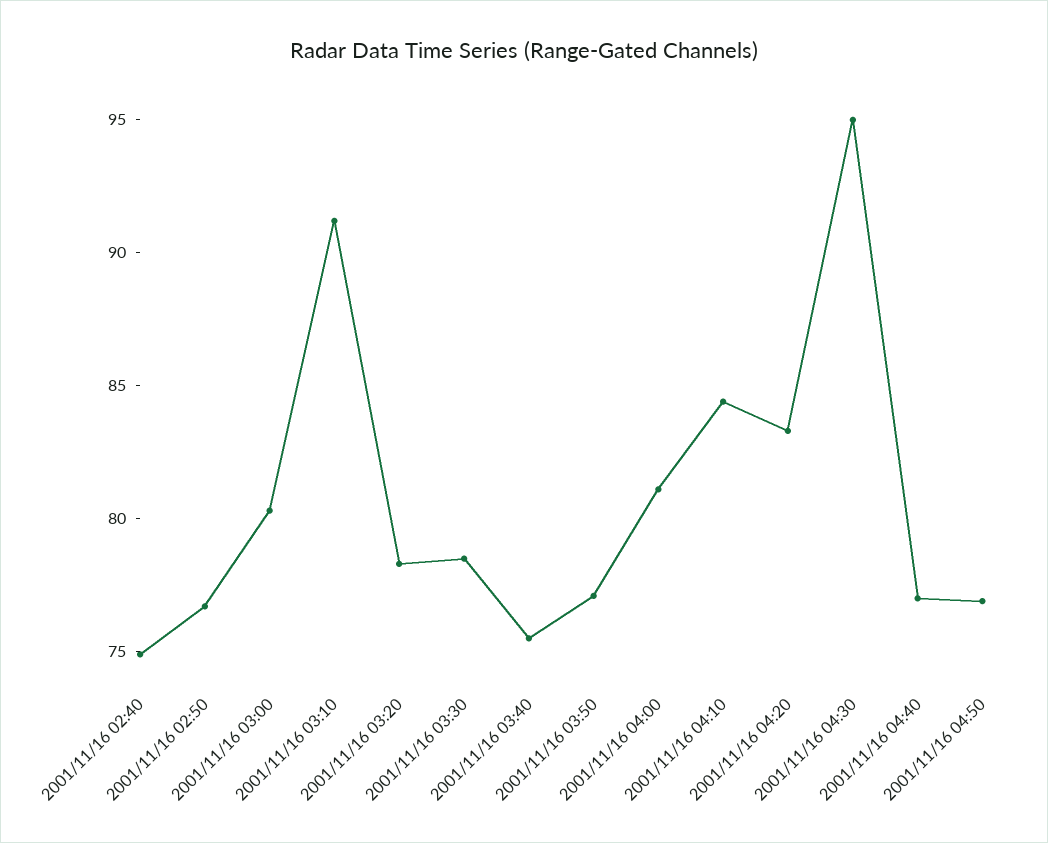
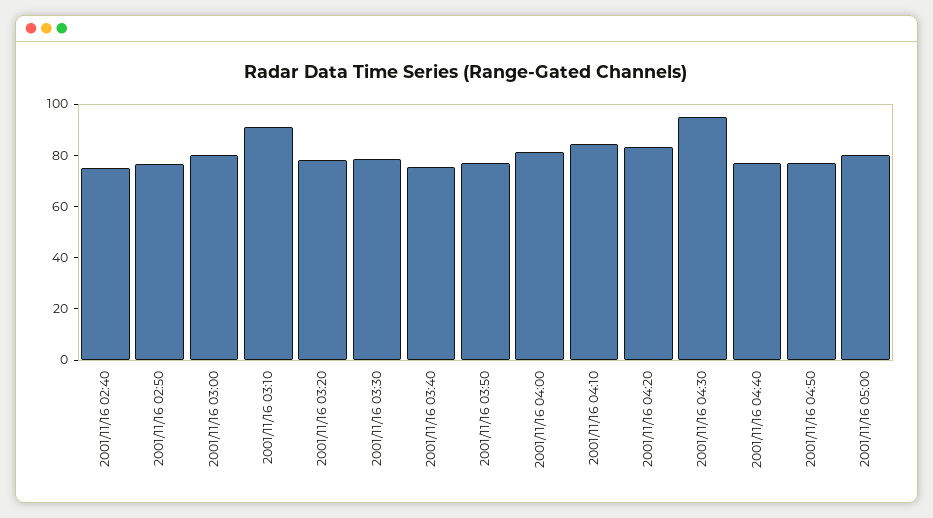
2001/11/16 05:00: none -> 80

